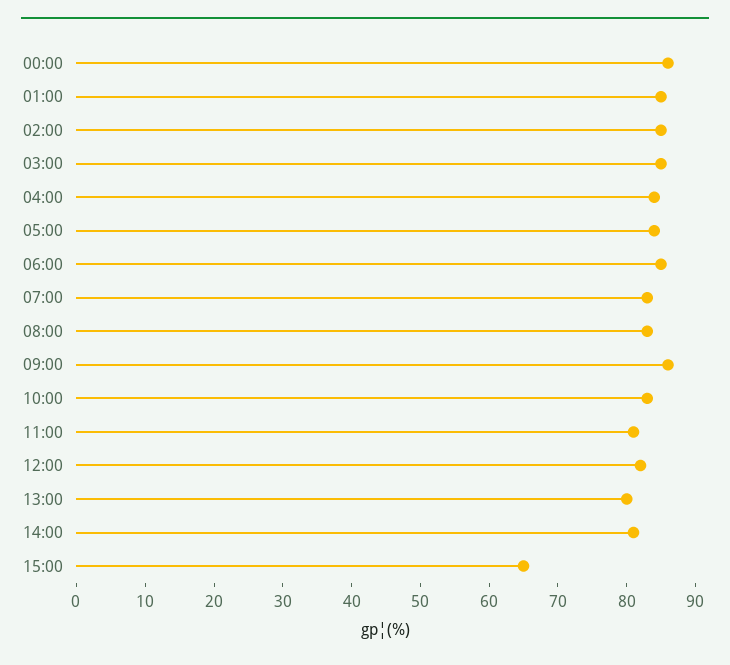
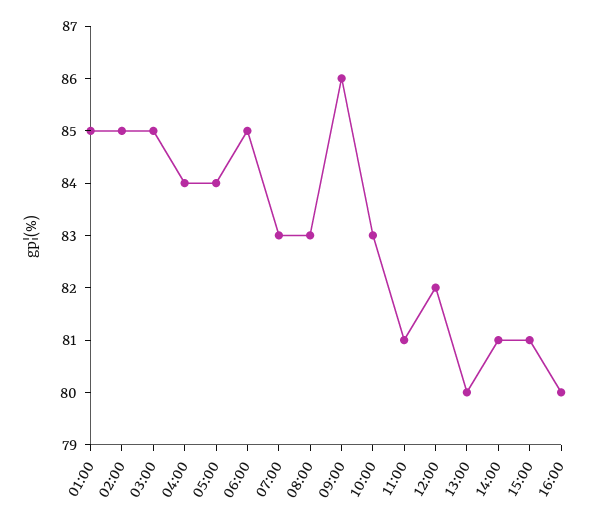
00:00: 85 -> none
15:00: 65 -> 81
16:00: none -> 80

